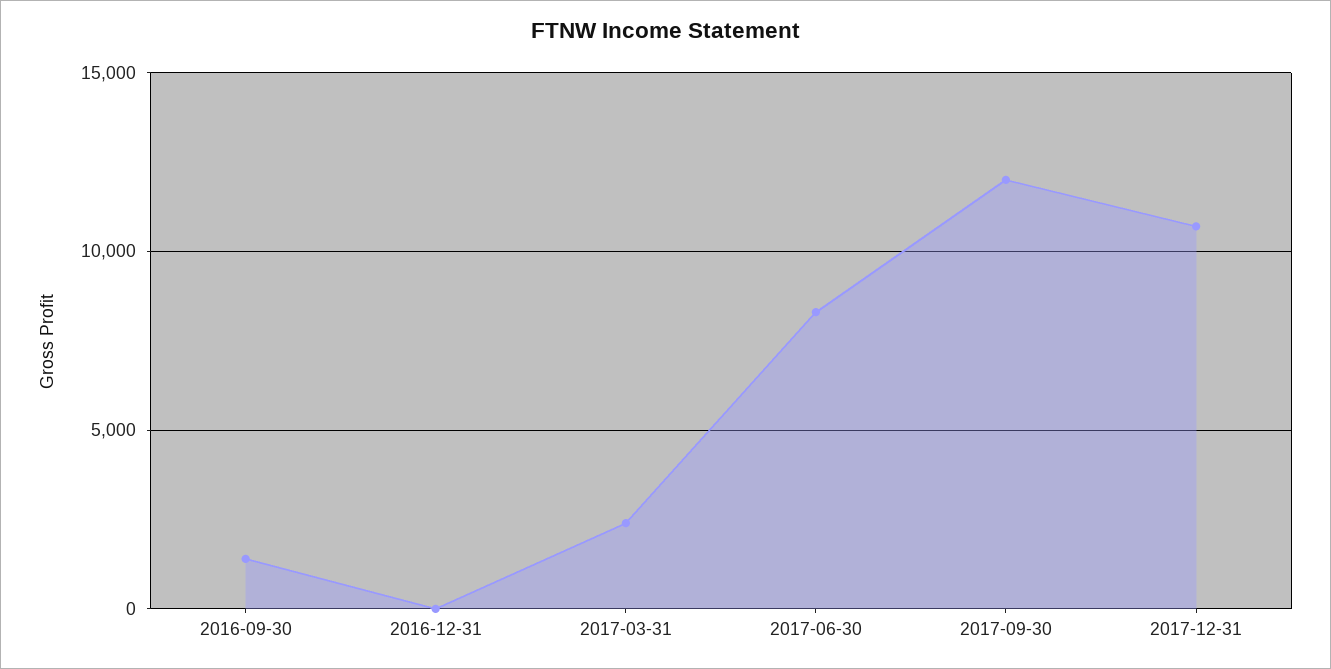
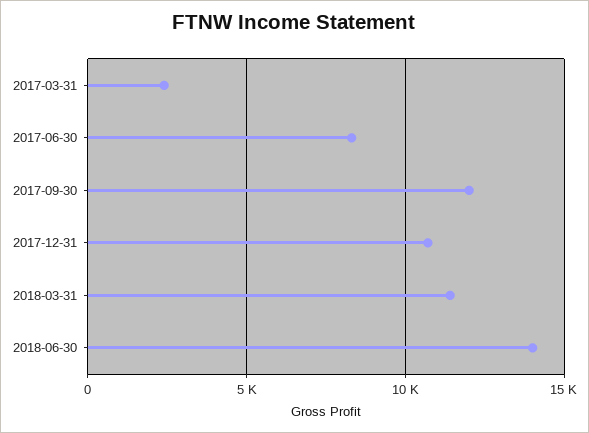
2016-09-30: 1500 -> none
2016-12-31: 0 -> none
2018-03-31: none -> 11500
2018-06-30: none -> 14000

